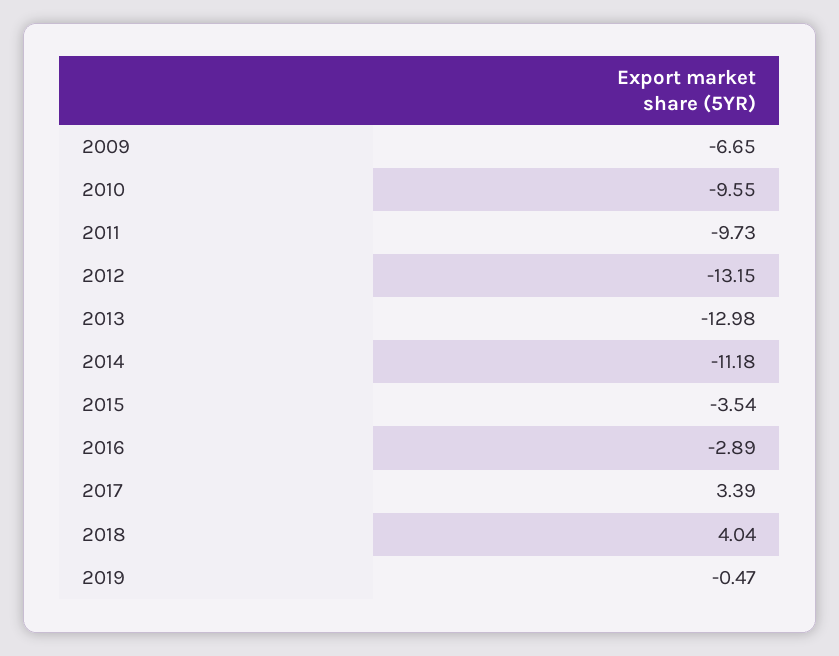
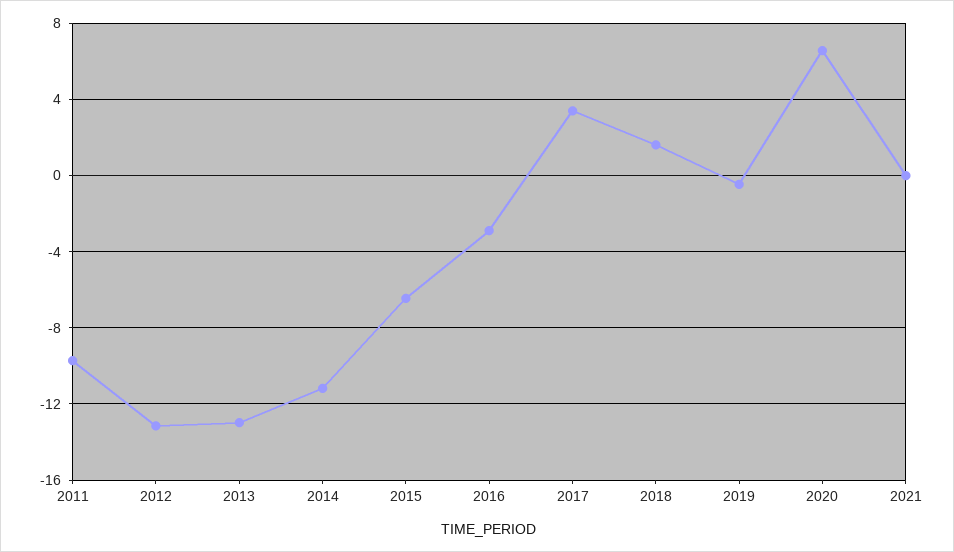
2009: -6.65 -> none
2010: -9.55 -> none
2015: -3.54 -> -6.5
2018: 4.04 -> 1.5
2020: none -> 6.5
2021: none -> 0

